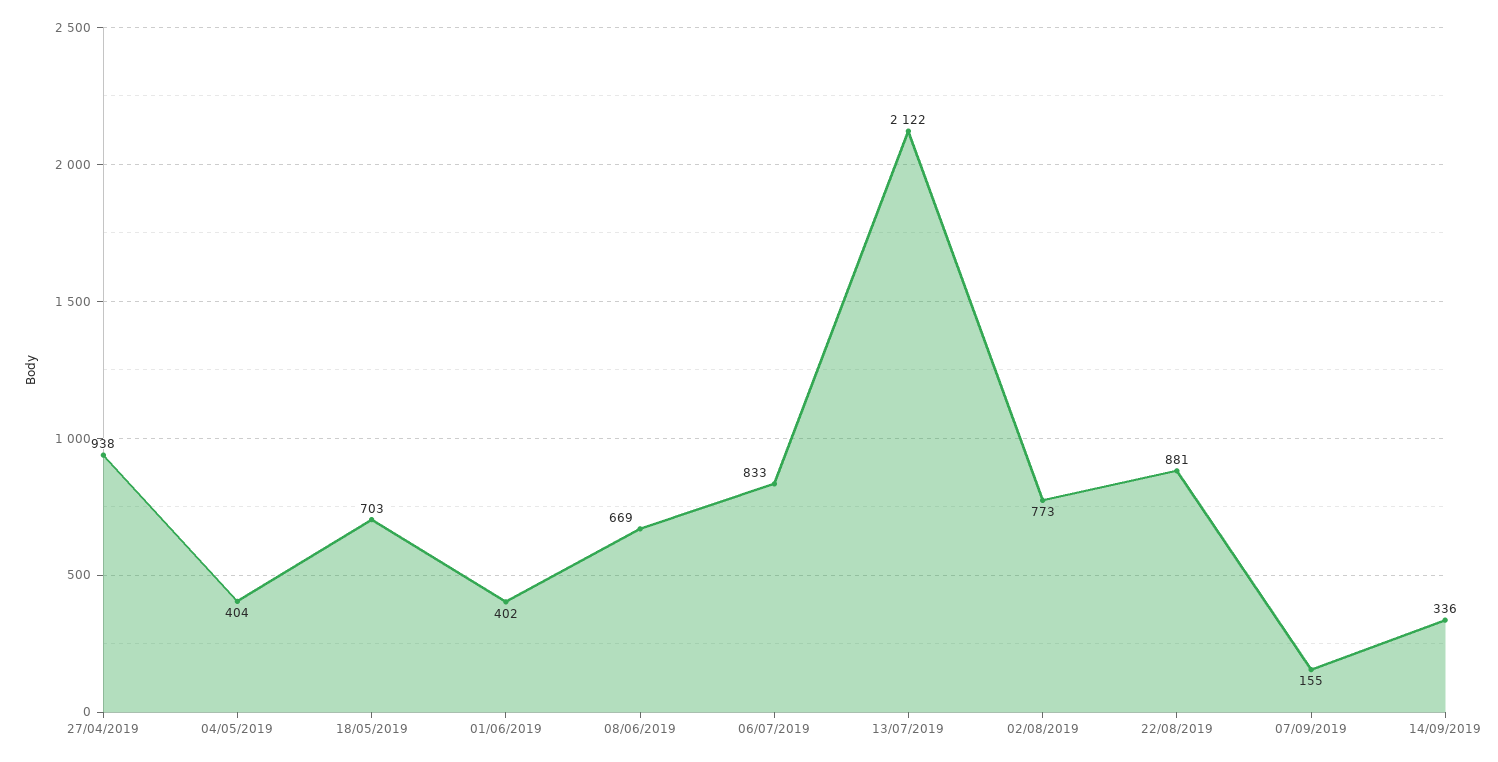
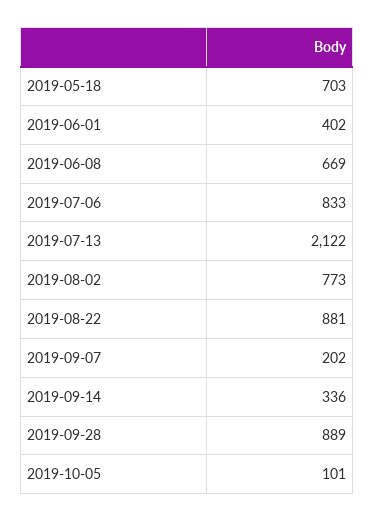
27/04/2019: 938 -> none
04/05/2019: 404 -> none
07/09/2019: 155 -> 202
2019-09-28: none -> 889
2019-10-05: none -> 101

